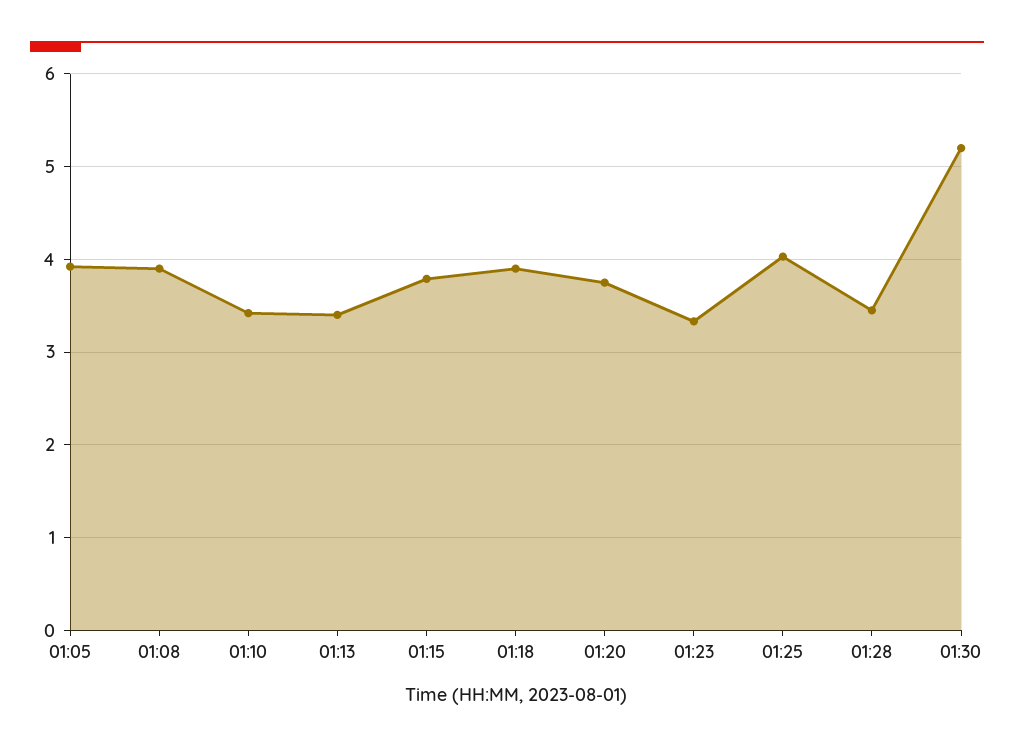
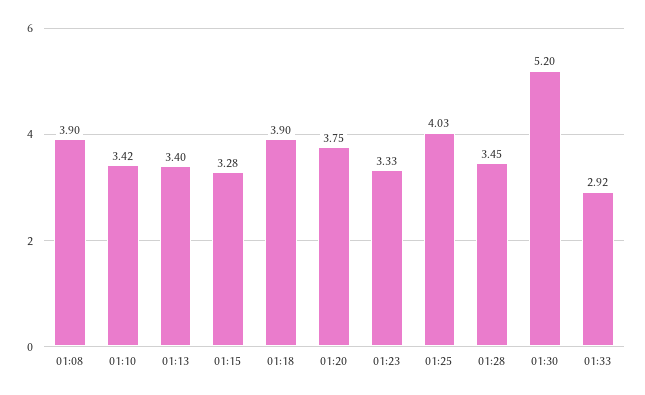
01:05: 3.9 -> none
01:15: 3.8 -> 3.28
01:33: none -> 2.92

